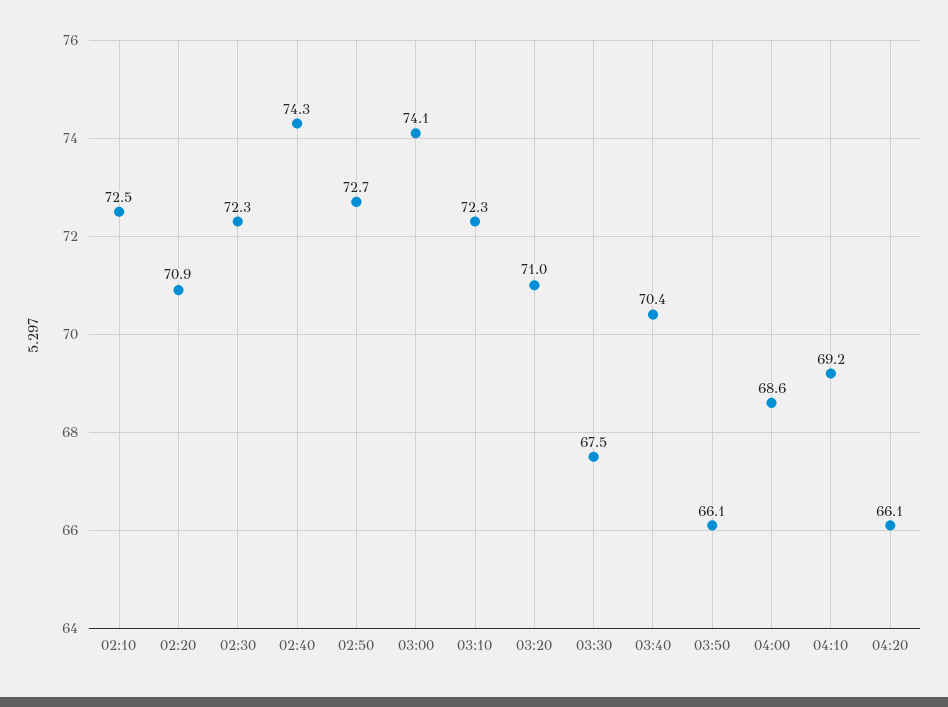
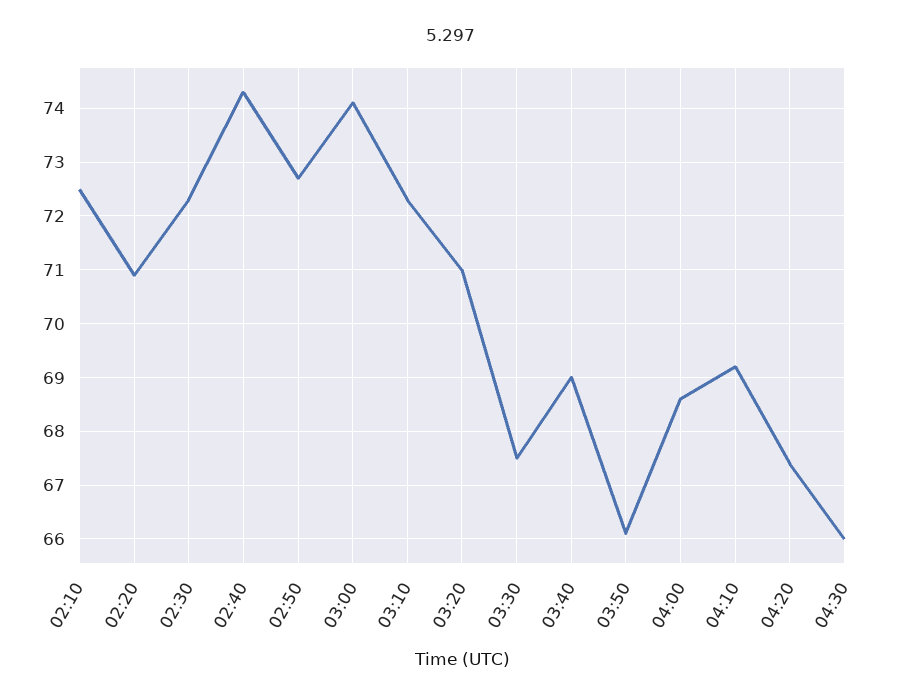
03:40: 70.4 -> 69
04:20: 66.1 -> 67.5
04:30: none -> 66

